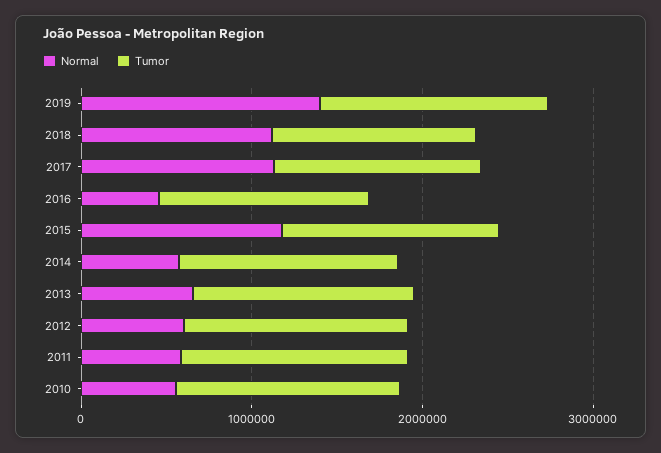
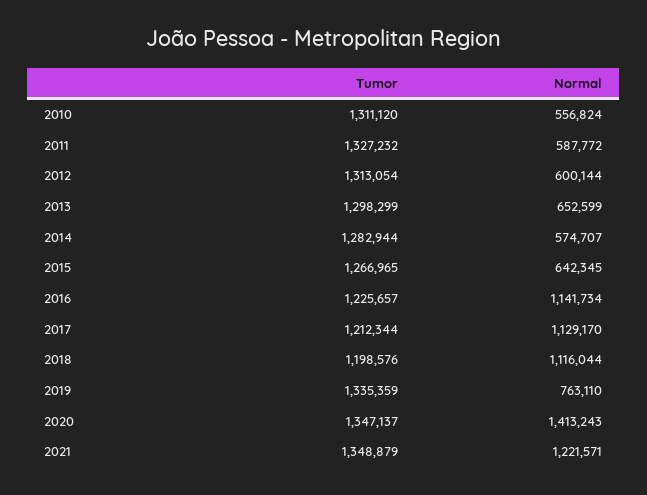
Normal, 2019: 1400000 -> 763110
Normal, 2016: 400000 -> 1141734
Normal, 2015: 1200000 -> 642345
Tumor, 2020: none -> 1347137
Normal, 2020: none -> 1413243
Tumor, 2021: none -> 1348879
Normal, 2021: none -> 1221571

